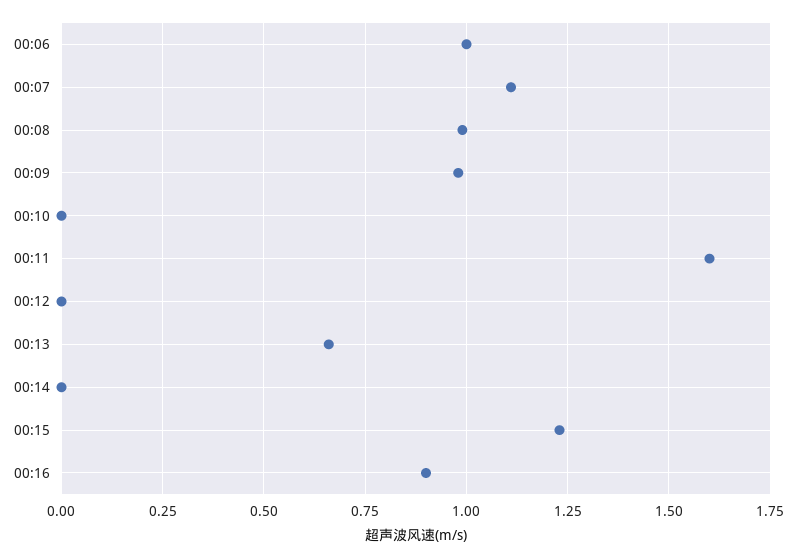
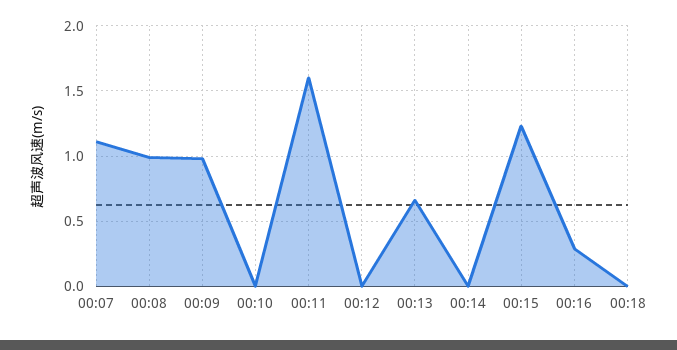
00:06: 1 -> none
00:16: 0.9 -> 0.3
00:18: none -> 0

